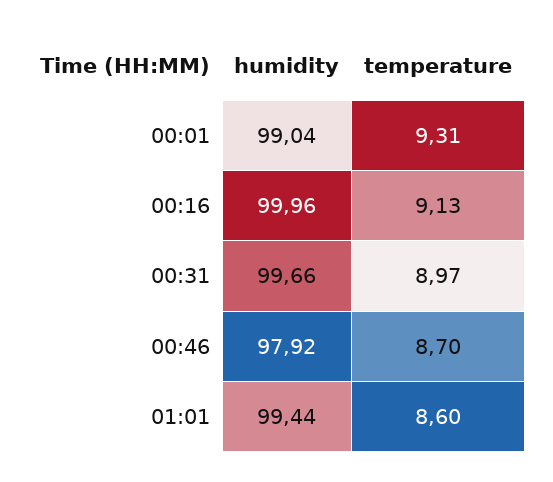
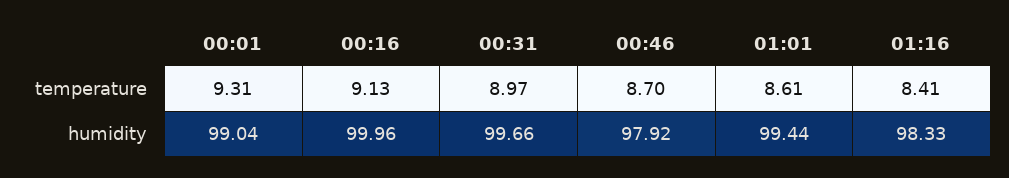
temperature, 01:01: 8.6 -> 8.61
temperature, 01:16: none -> 8.41
humidity, 01:16: none -> 98.33

